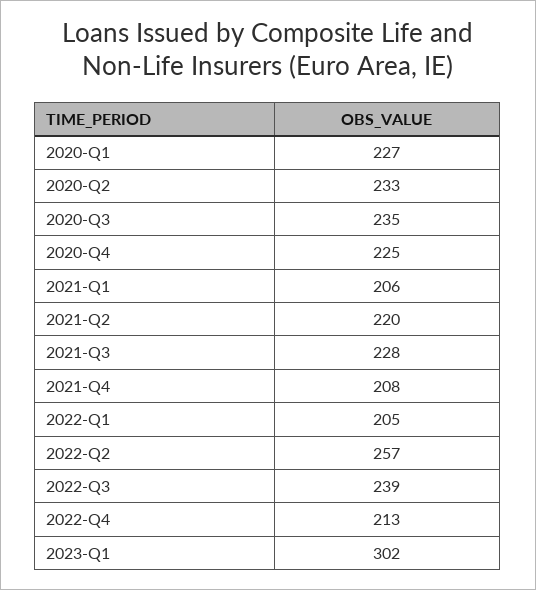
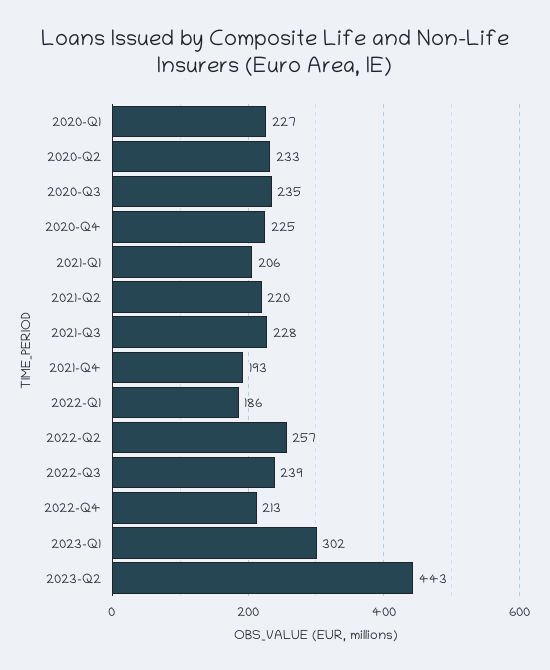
2021-Q4: 208 -> 193
2022-Q1: 205 -> 186
2023-Q2: none -> 443

